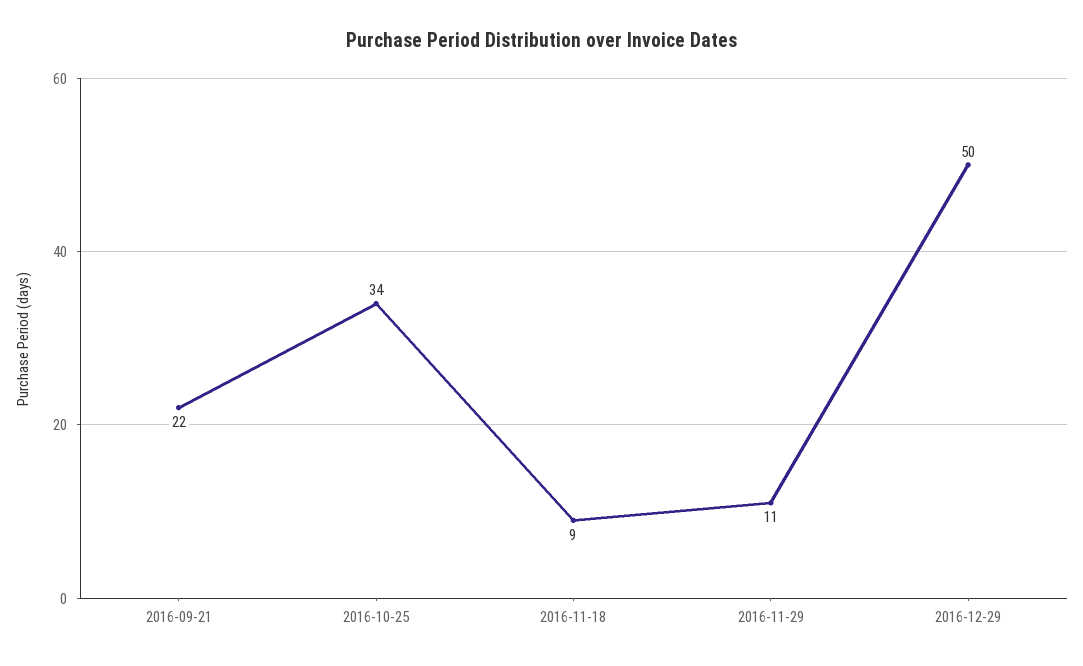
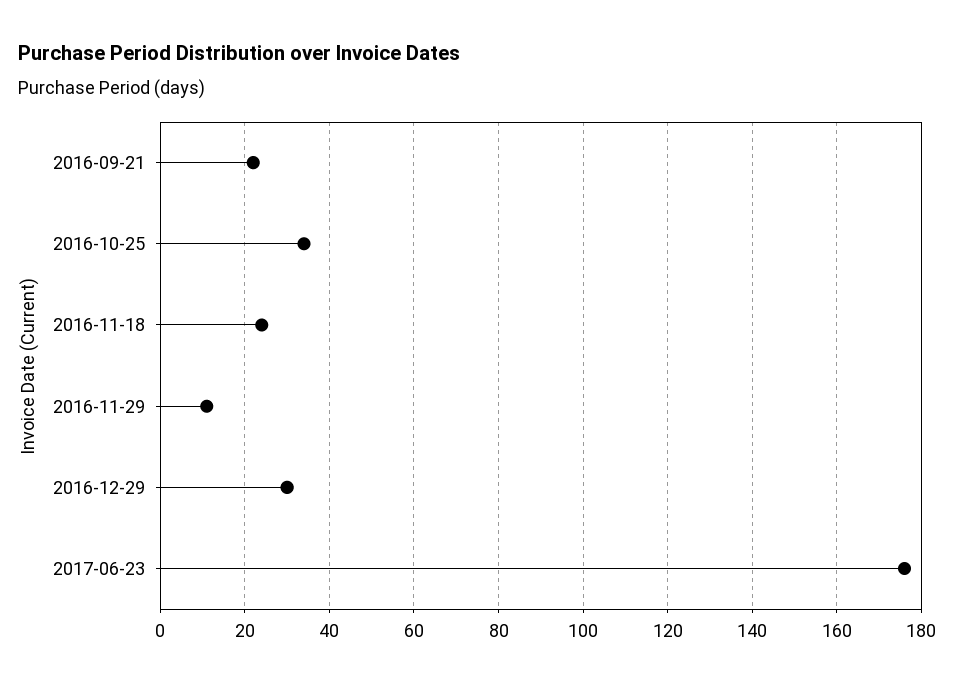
2016-11-18: 9 -> 25
2016-12-29: 50 -> 30
2017-06-23: none -> 175

